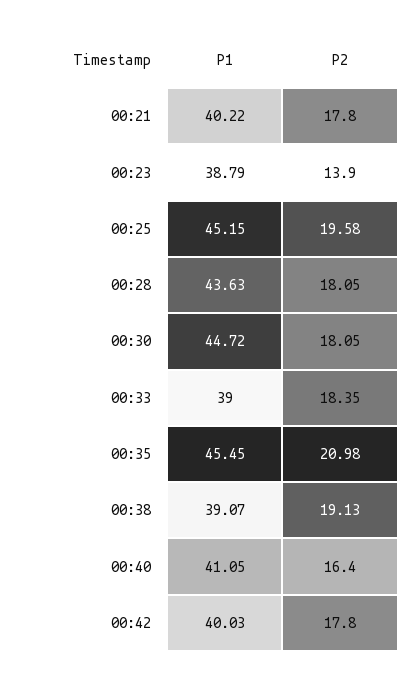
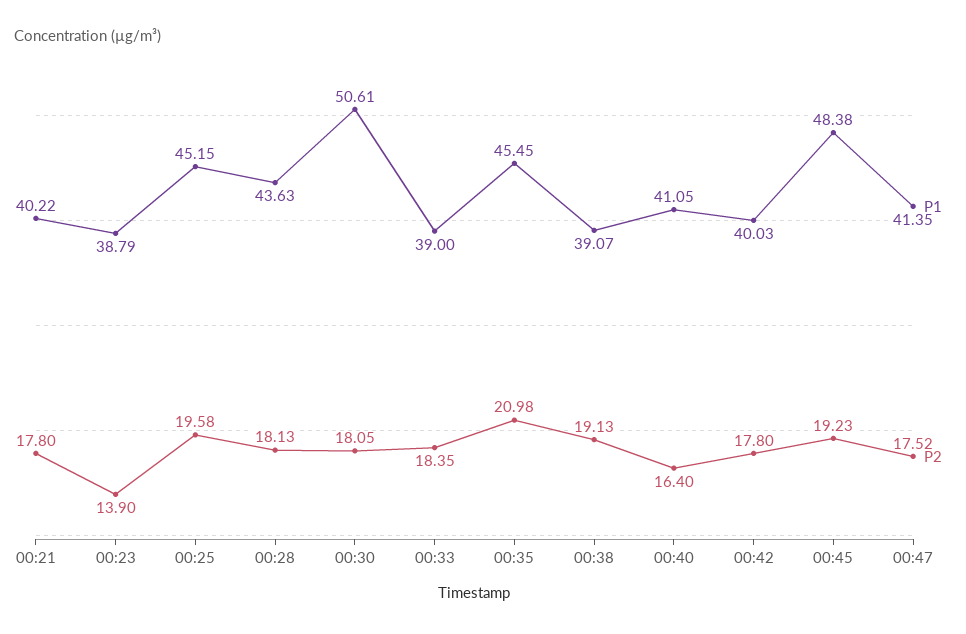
P2, 00:28: 18.05 -> 18.13
P1, 00:30: 44.72 -> 50.61
P1, 00:45: none -> 48.38
P2, 00:45: none -> 19.23
P1, 00:47: none -> 41.35
P2, 00:47: none -> 17.52

